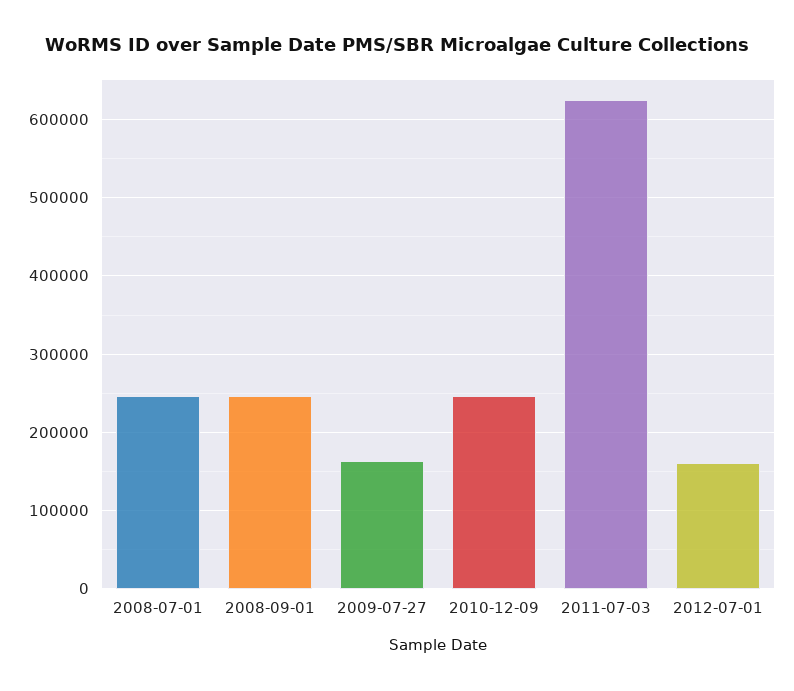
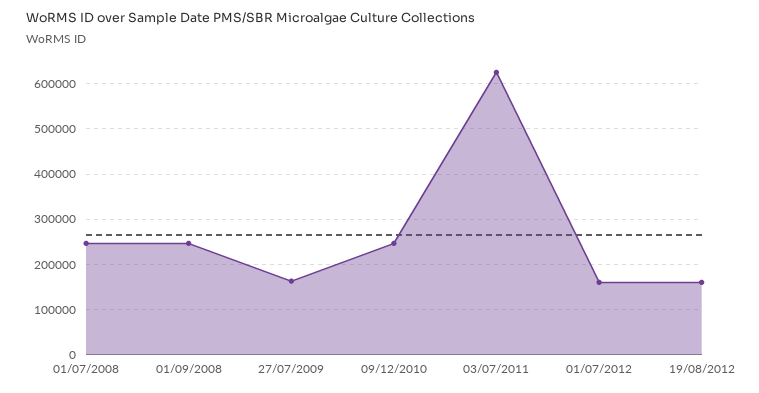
19/08/2012: none -> 160000

